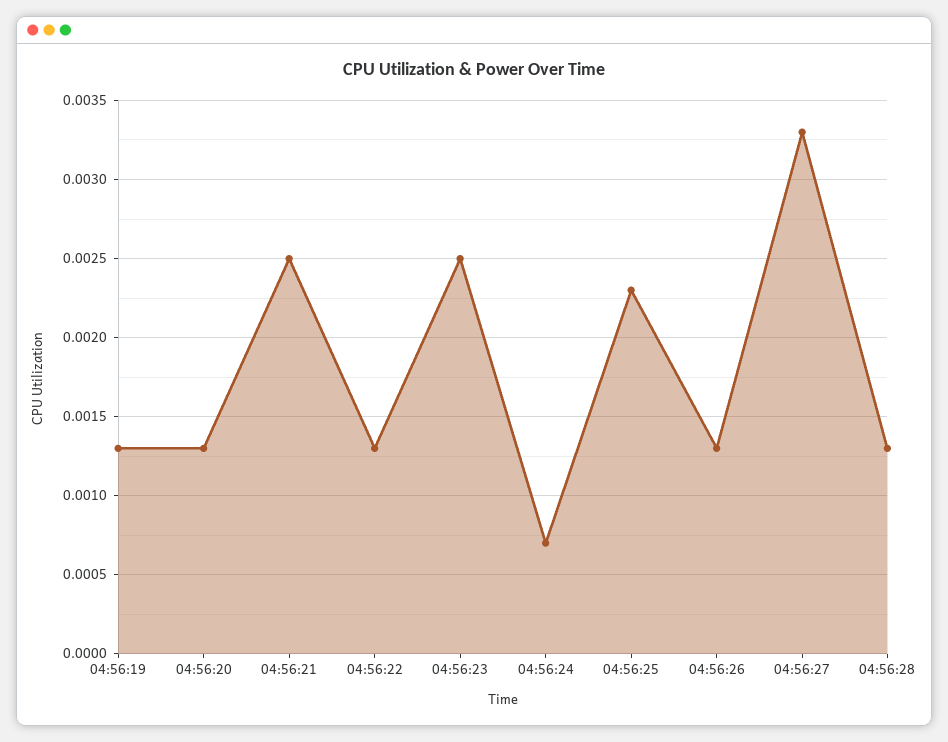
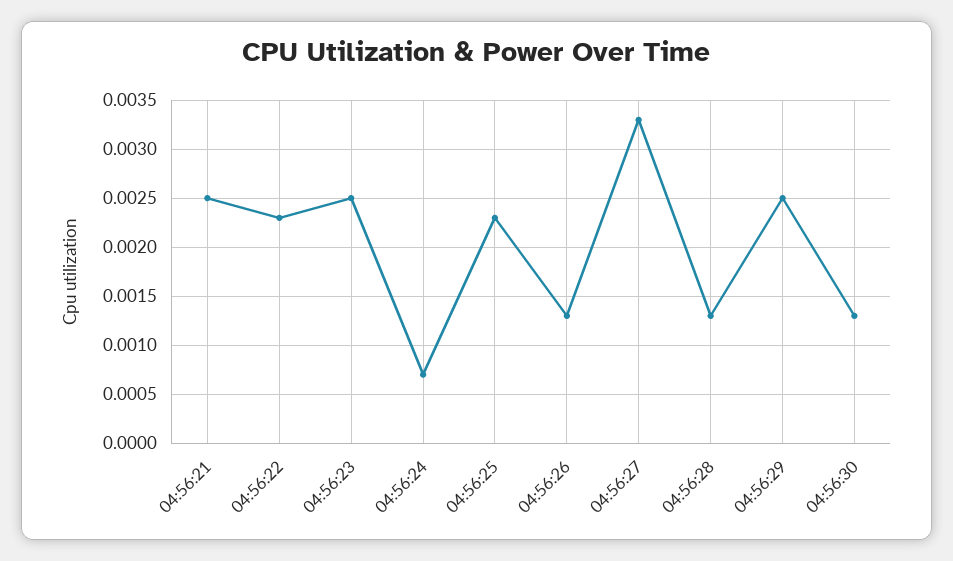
04:56:19: 0.0013 -> none
04:56:20: 0.0013 -> none
04:56:22: 0.0013 -> 0.0023
04:56:29: none -> 0.0025
04:56:30: none -> 0.0013

